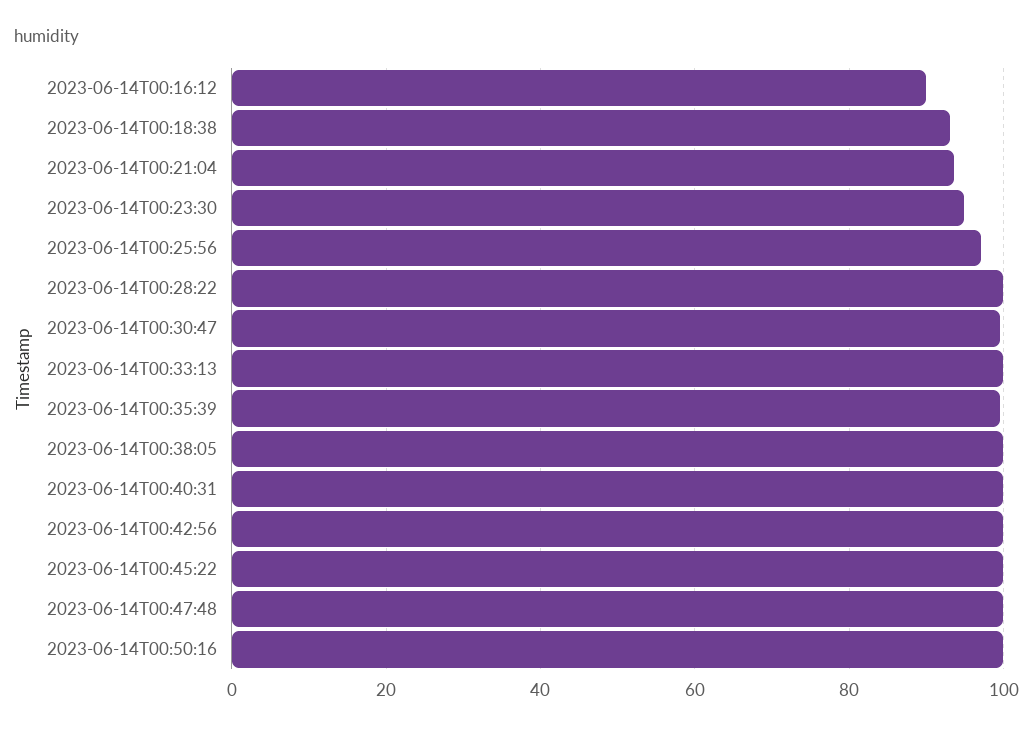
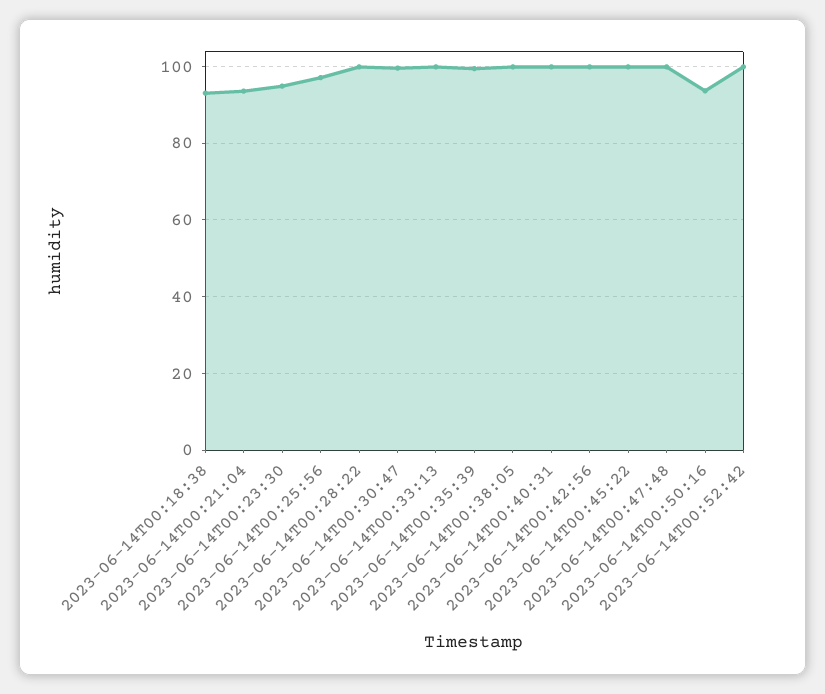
2023-06-14T00:16:12: 90 -> none
2023-06-14T00:50:16: 100 -> 94
2023-06-14T00:52:42: none -> 100

